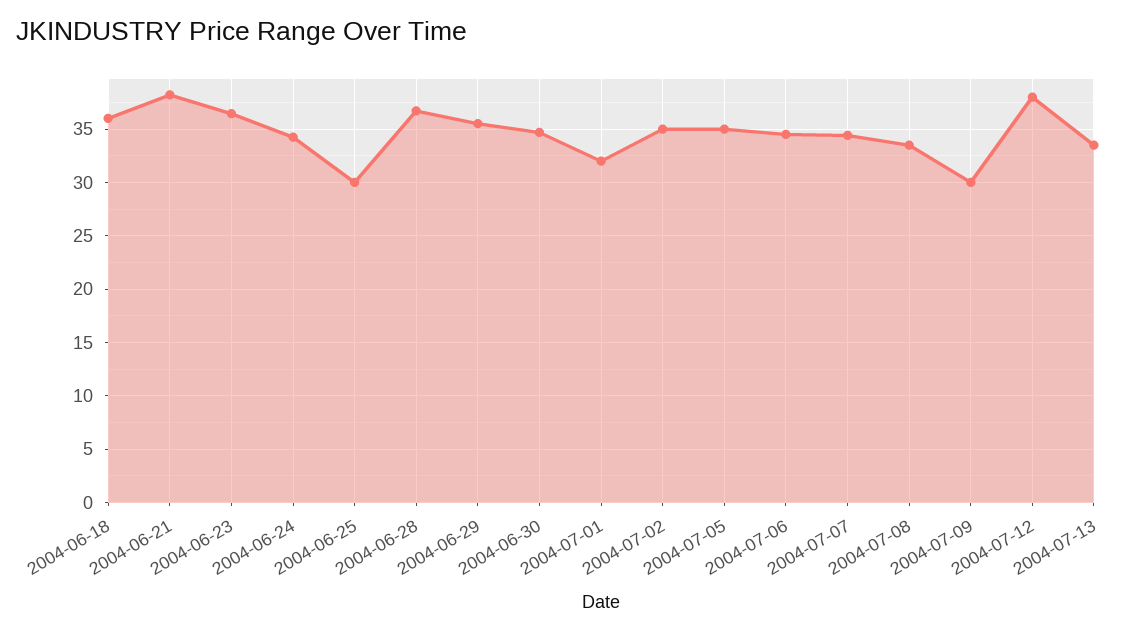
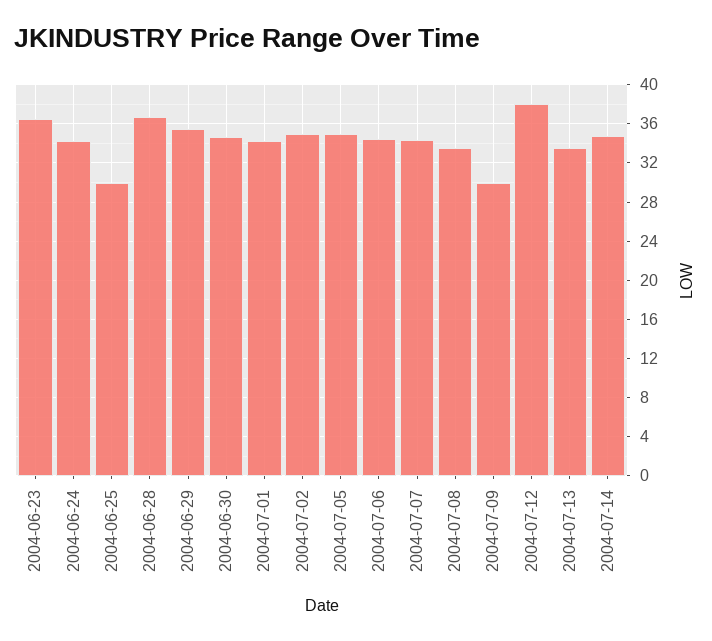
2004-06-18: 36 -> none
2004-06-21: 38 -> none
2004-07-01: 32 -> 34
2004-07-14: none -> 35

